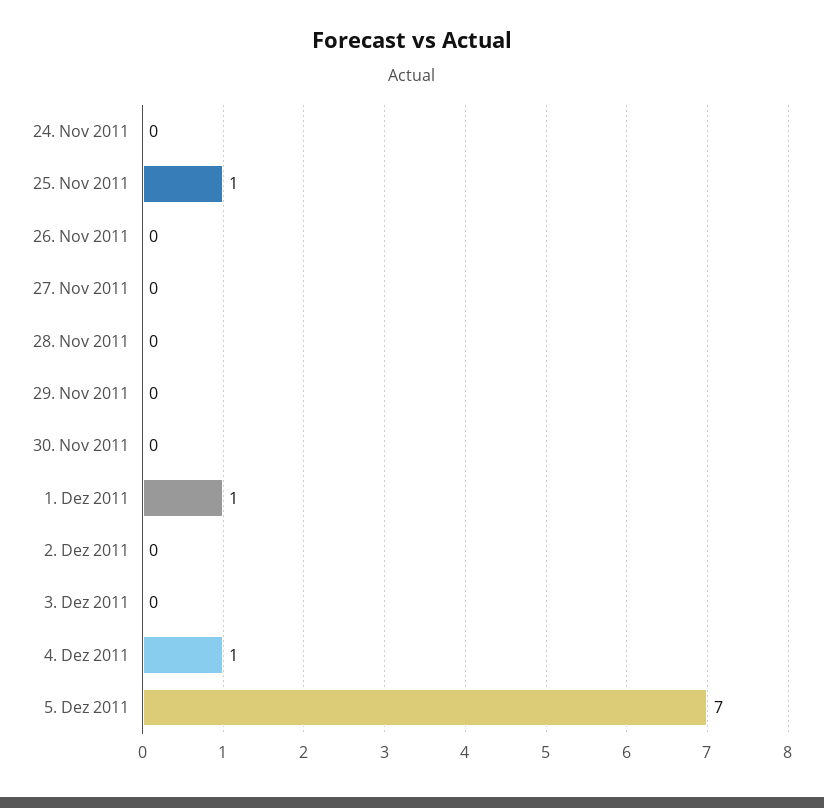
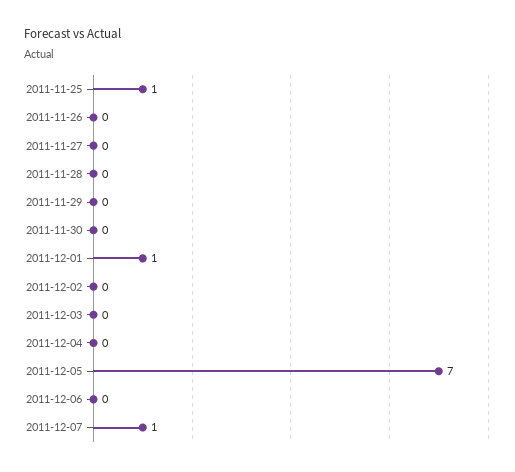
24. Nov 2011: 0 -> none
4. Dez 2011: 1 -> 0
2011-12-06: none -> 0
2011-12-07: none -> 1

